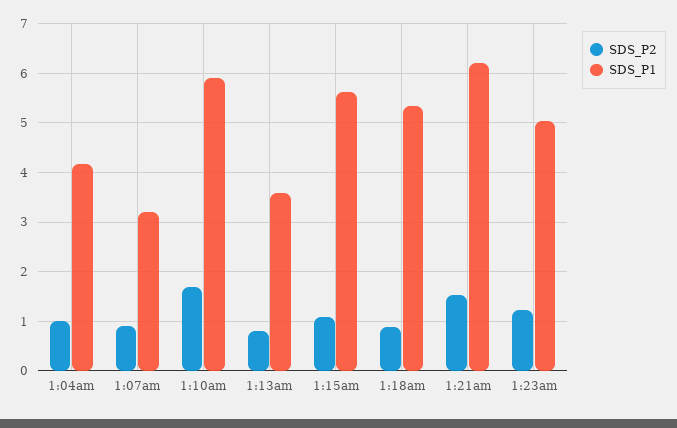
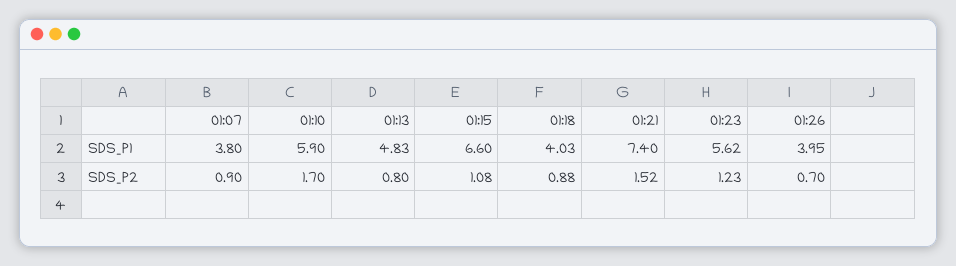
SDS_P2, 1:04am: 1 -> none
SDS_P1, 1:04am: 4.2 -> none
SDS_P1, 1:07am: 3.2 -> 3.8
SDS_P1, 1:13am: 3.6 -> 4.83
SDS_P1, 1:15am: 5.6 -> 6.6
SDS_P1, 1:18am: 5.4 -> 4.03
SDS_P1, 1:21am: 6.2 -> 7.4
SDS_P1, 1:23am: 5 -> 5.62
SDS_P1, 01:26: none -> 3.95
SDS_P2, 01:26: none -> 0.7

